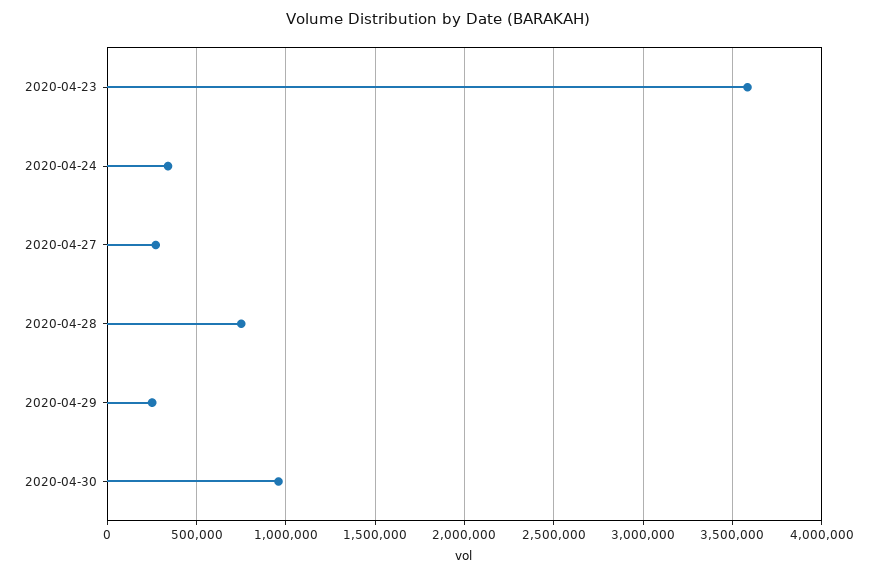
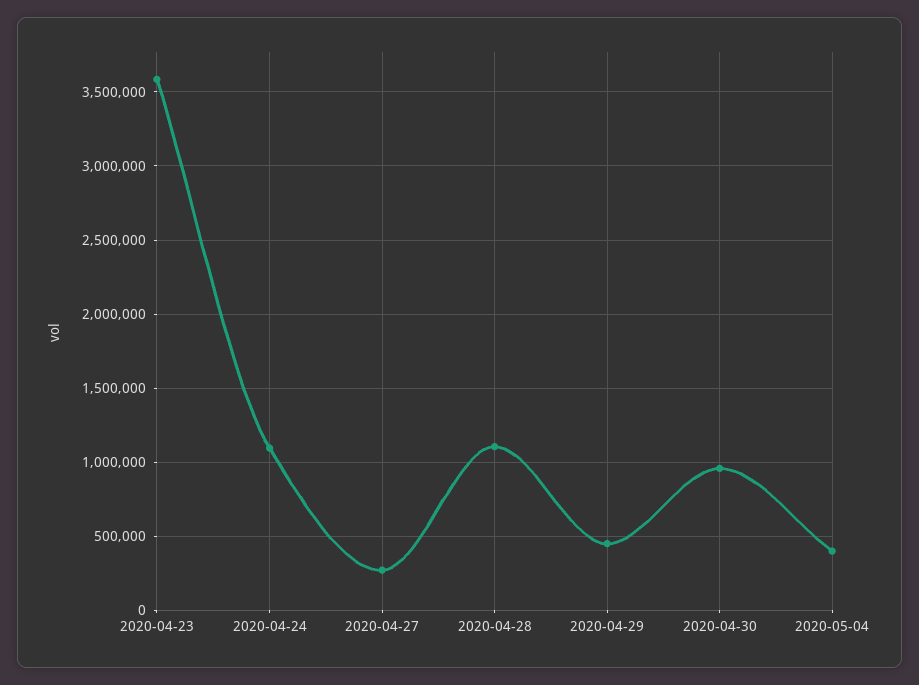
2020-04-24: 350000 -> 1100000
2020-04-28: 750000 -> 1100000
2020-04-29: 250000 -> 450000
2020-05-04: none -> 400000

